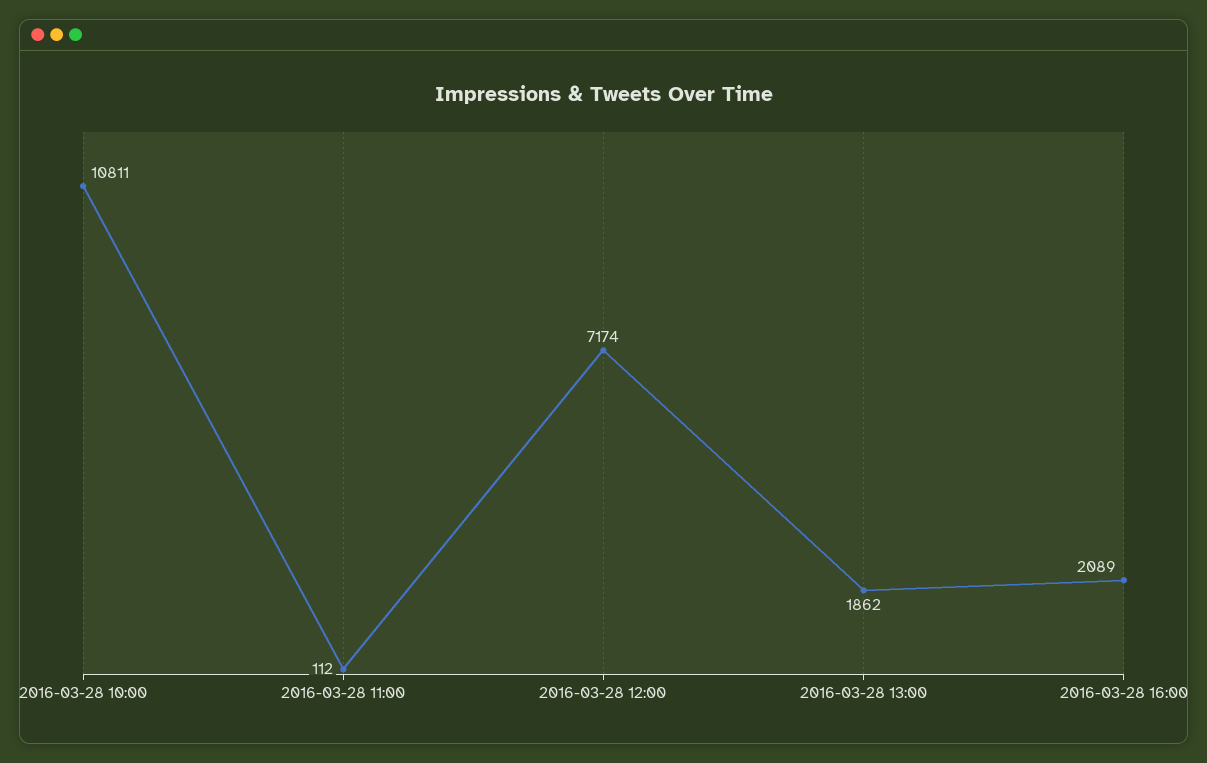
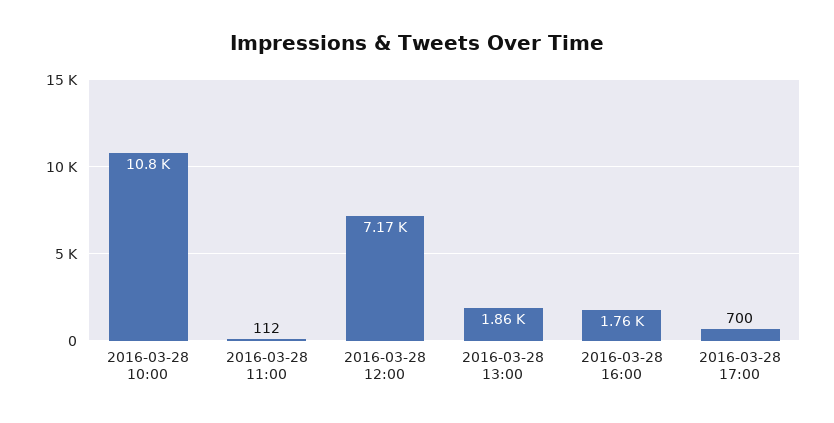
2016-03-28 16:00: 2089 -> 1760
2016-03-28 17:00: none -> 700

